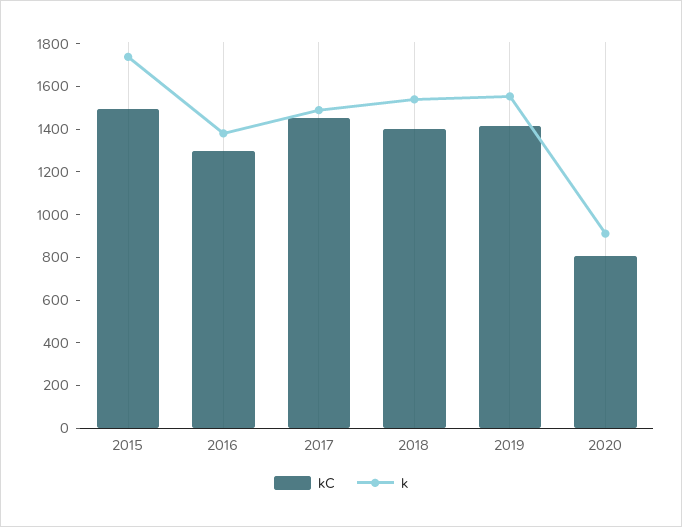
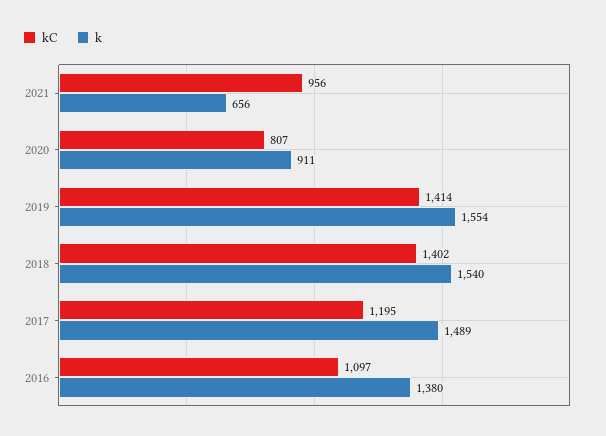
kC, 2015: 1500 -> none
k, 2015: 1750 -> none
kC, 2016: 1300 -> 1097
kC, 2017: 1450 -> 1195
kC, 2021: none -> 956
k, 2021: none -> 656

